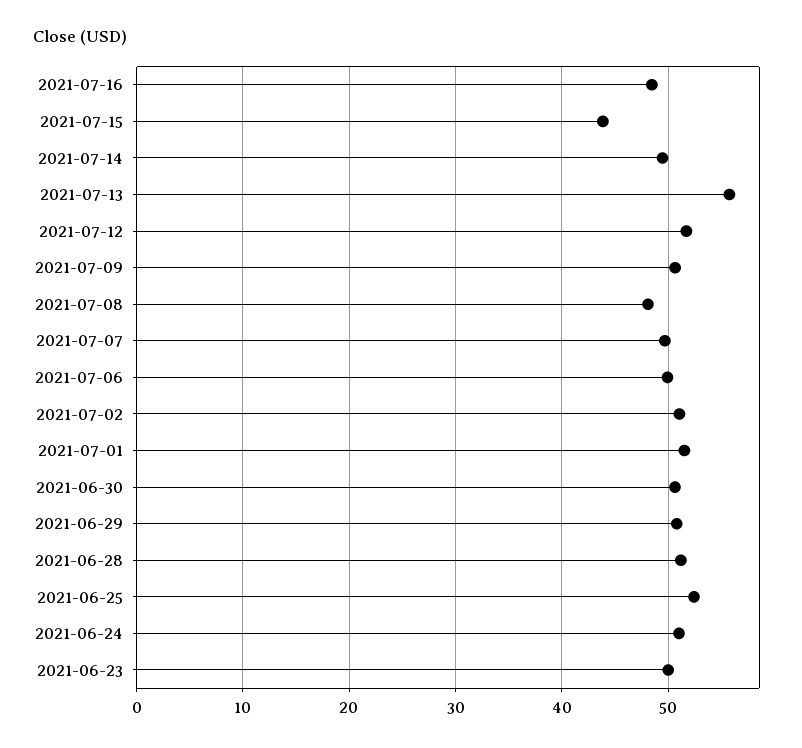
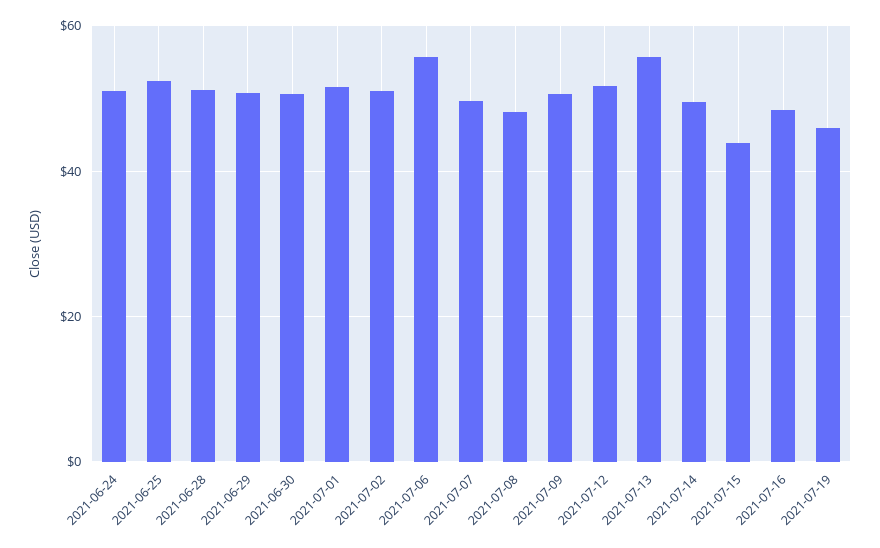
2021-07-06: 50 -> 56
2021-06-23: 50 -> none
2021-07-19: none -> 46

